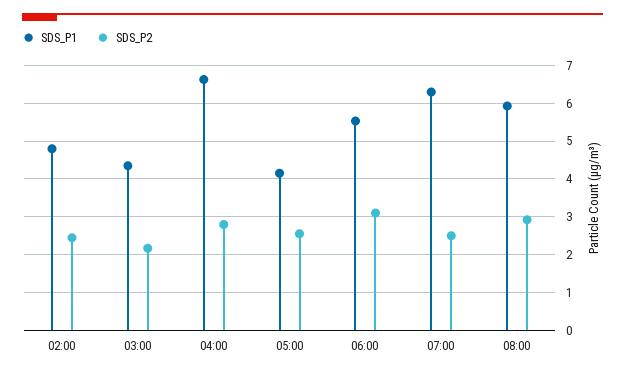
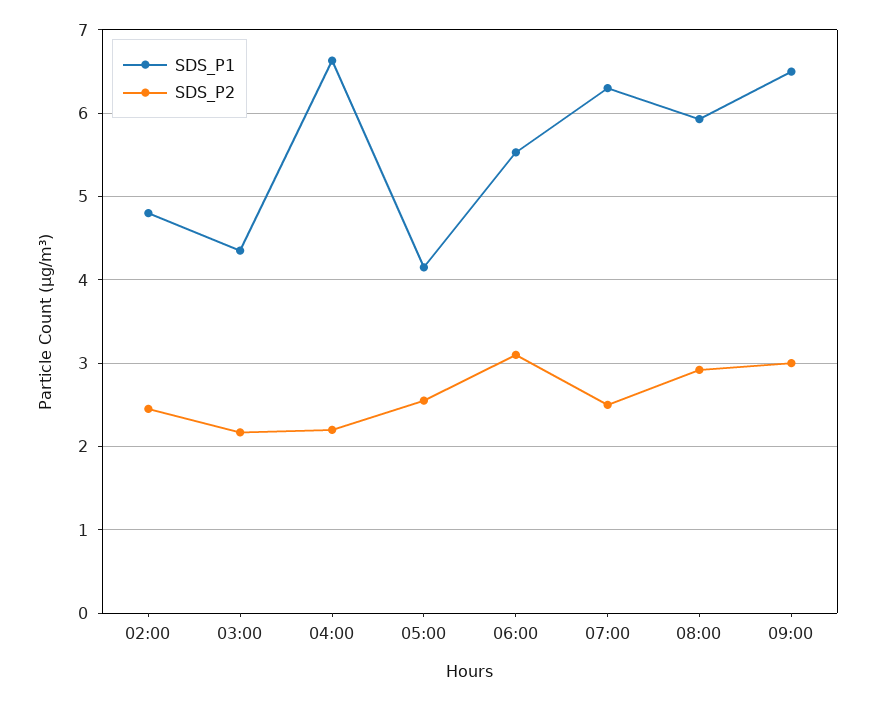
SDS_P2, 04:00: 2.8 -> 2.2
SDS_P1, 09:00: none -> 6.5
SDS_P2, 09:00: none -> 3

